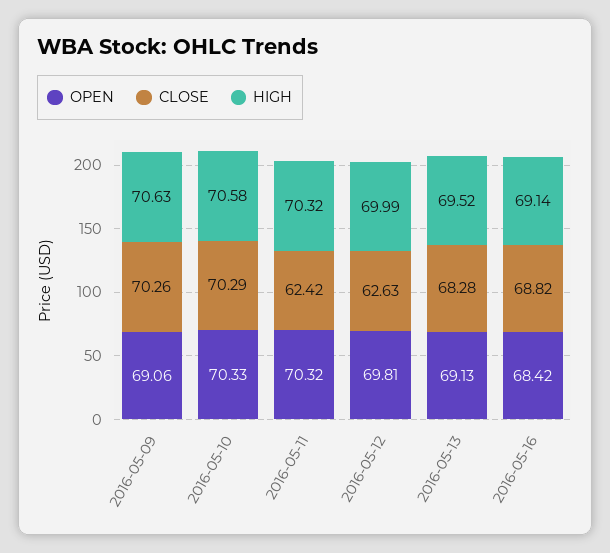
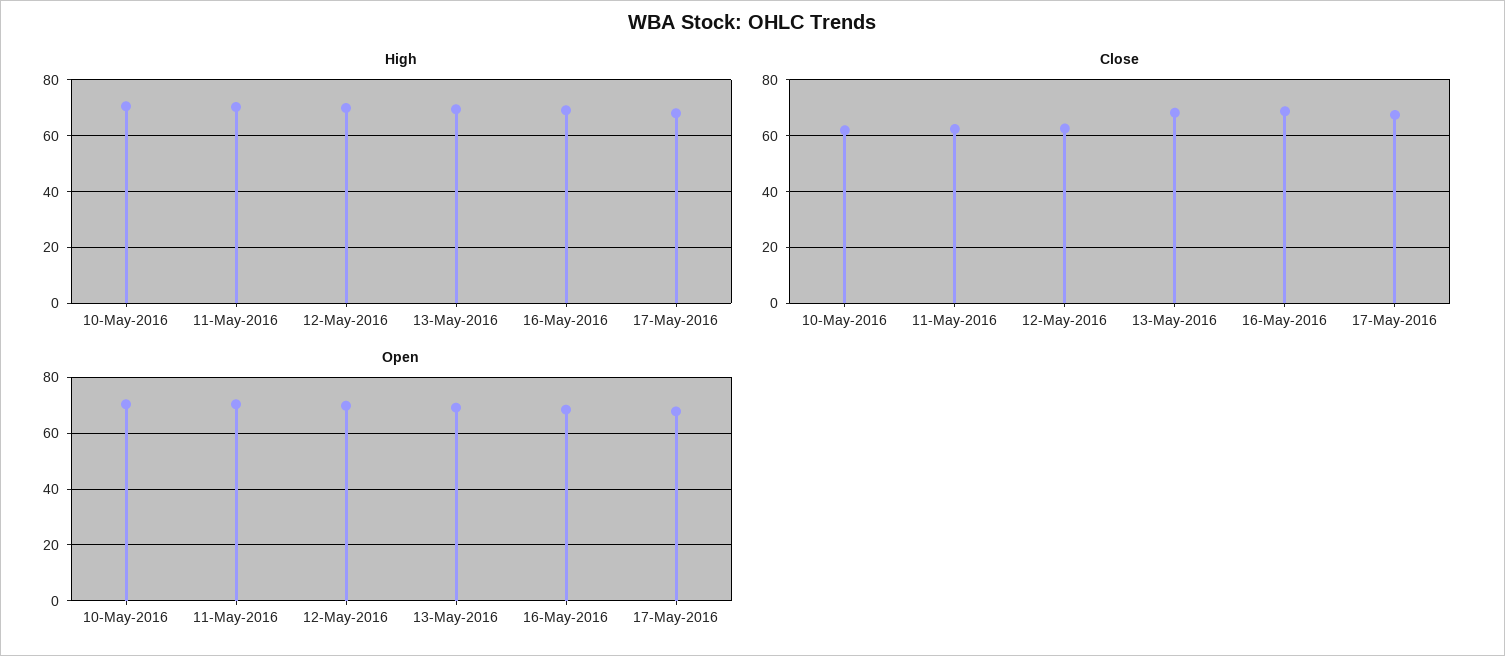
OPEN, 2016-05-09: 69.06 -> none
CLOSE, 2016-05-09: 70.26 -> none
HIGH, 2016-05-09: 70.63 -> none
CLOSE, 2016-05-10: 70.29 -> 62.5
HIGH, 17-May-2016: none -> 67.5
CLOSE, 17-May-2016: none -> 67.5
OPEN, 17-May-2016: none -> 67.5

